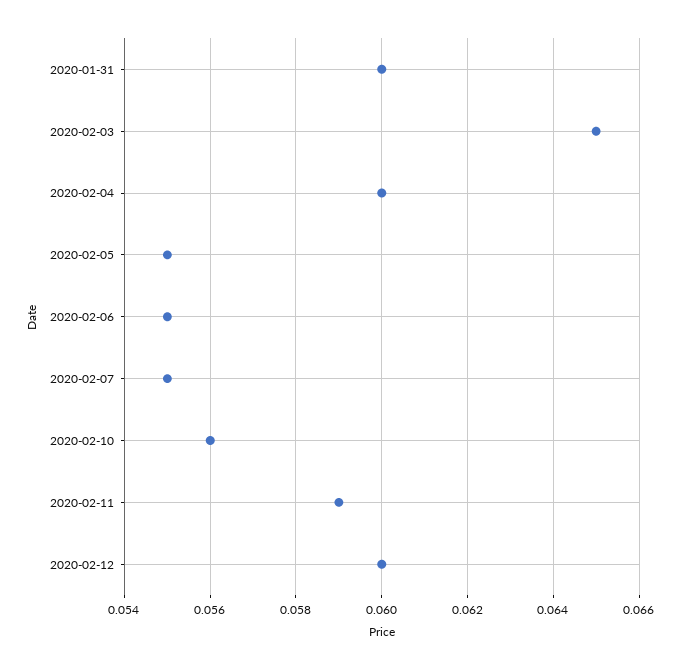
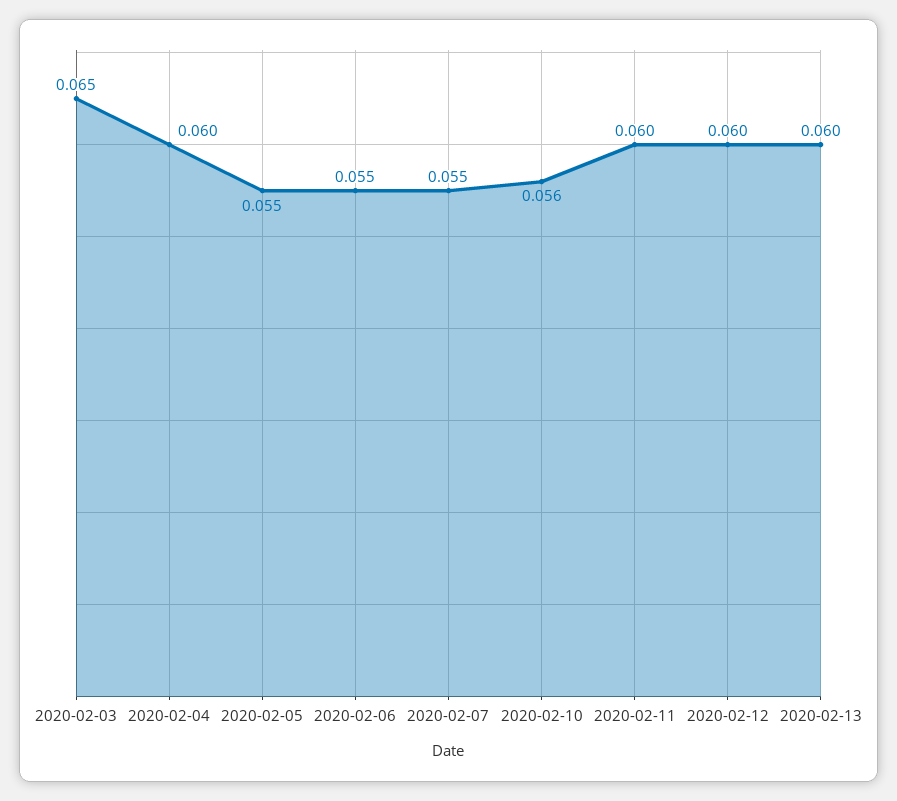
2020-01-31: 0.06 -> none
2020-02-11: 0.059 -> 0.06
2020-02-13: none -> 0.06

